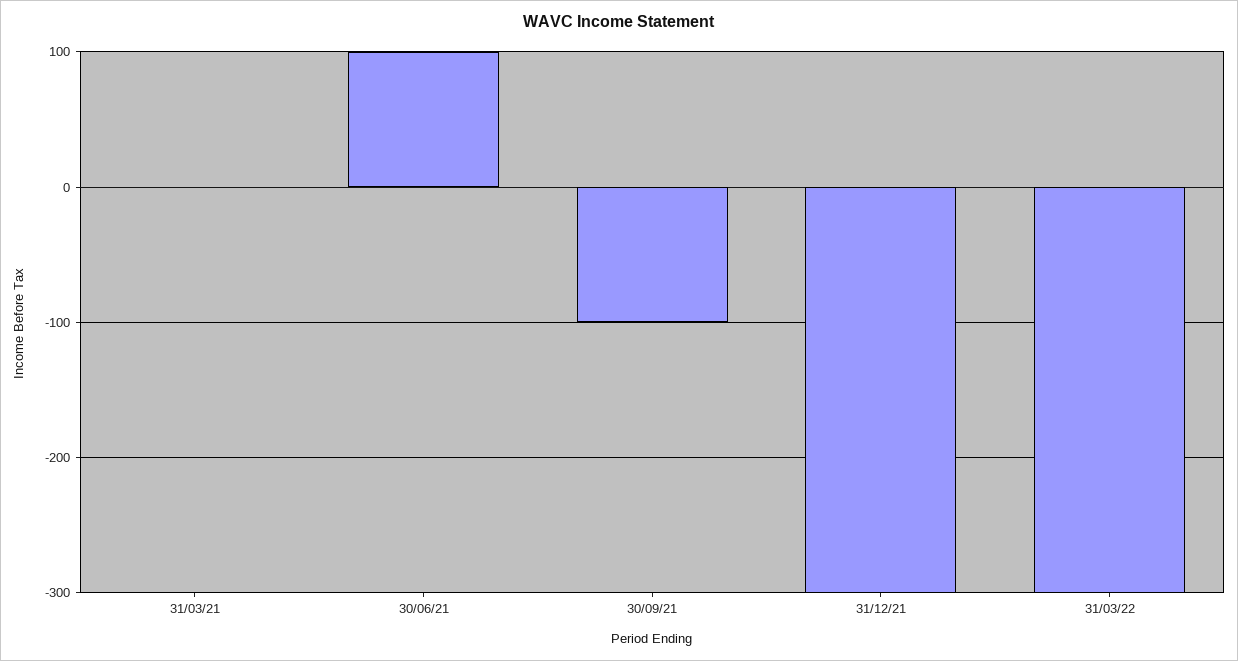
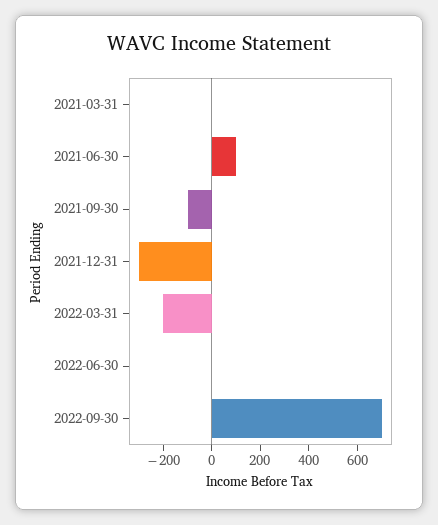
31/03/22: -300 -> -200
2022-06-30: none -> 0
2022-09-30: none -> 700

